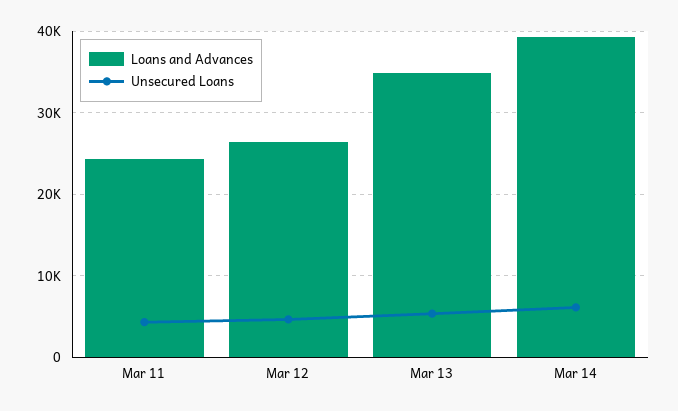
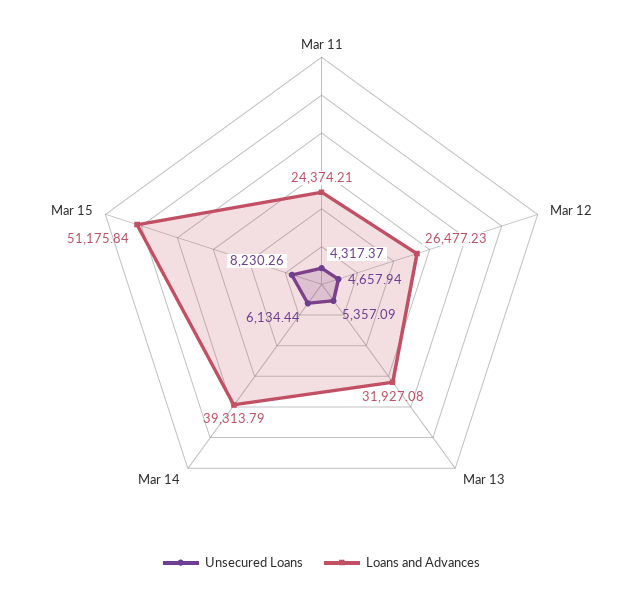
Loans and Advances, Mar 13: 35000 -> 31927.08
Unsecured Loans, Mar 15: none -> 8230.26
Loans and Advances, Mar 15: none -> 51175.84

